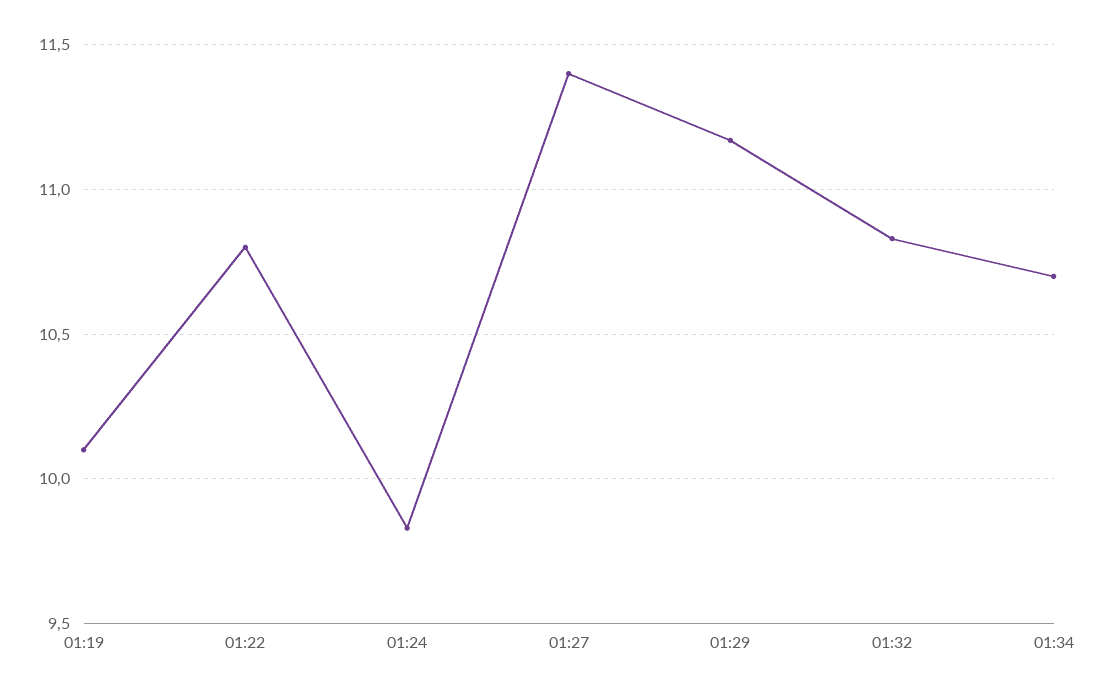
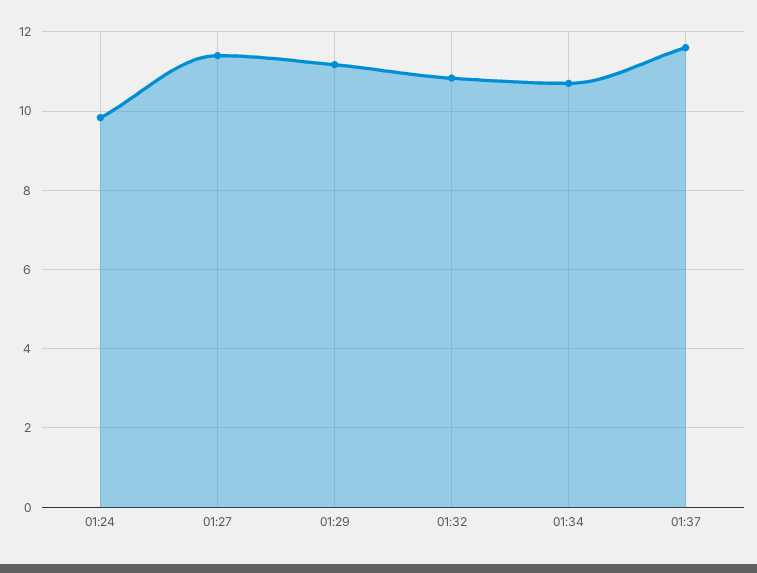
01:19: 10.1 -> none
01:22: 10.8 -> none
01:37: none -> 11.6

